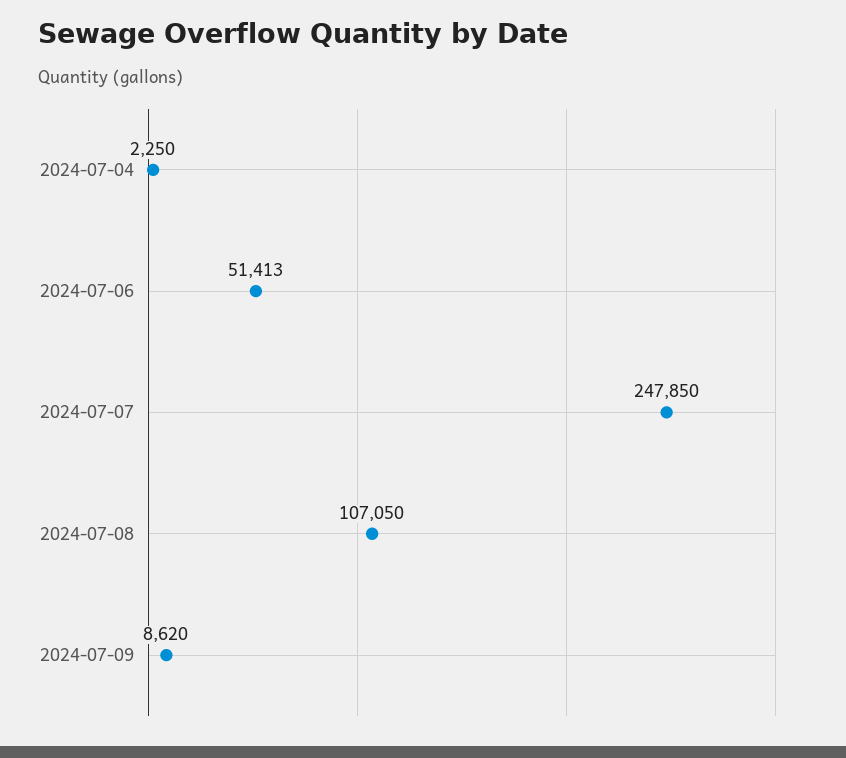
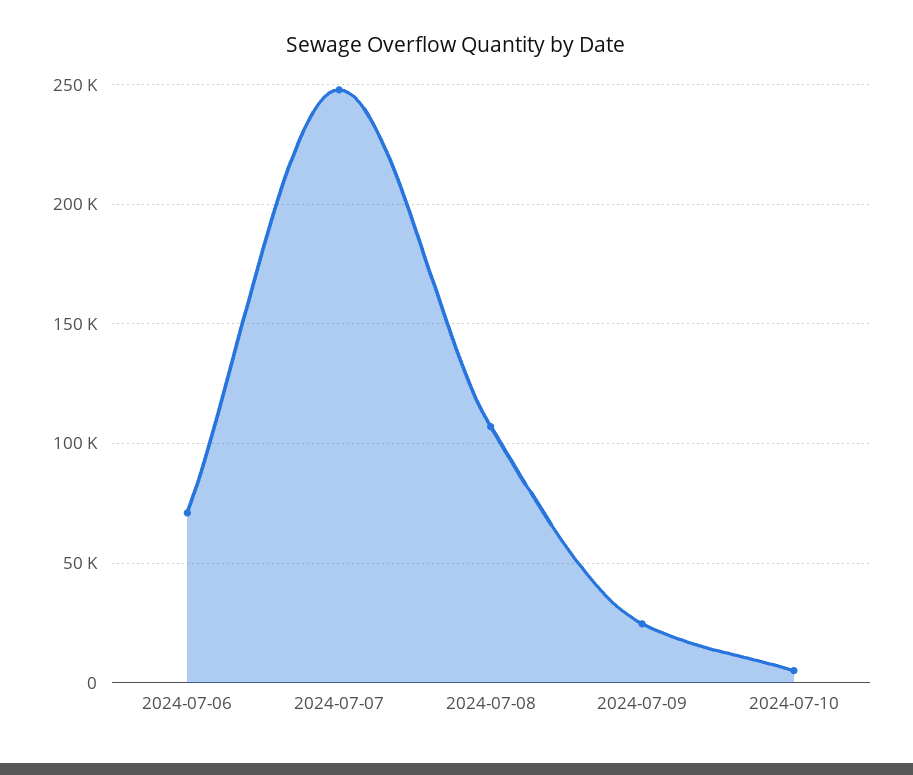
2024-07-04: 2250 -> none
2024-07-06: 51413 -> 70000
2024-07-09: 8620 -> 25000
2024-07-10: none -> 5000

